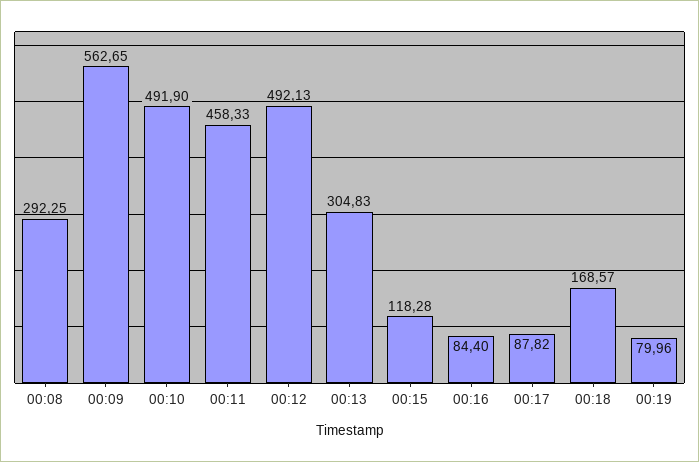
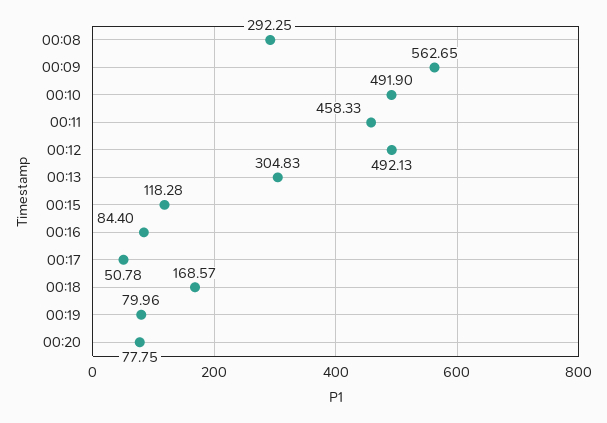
00:17: 87.82 -> 50.78
00:20: none -> 77.75

